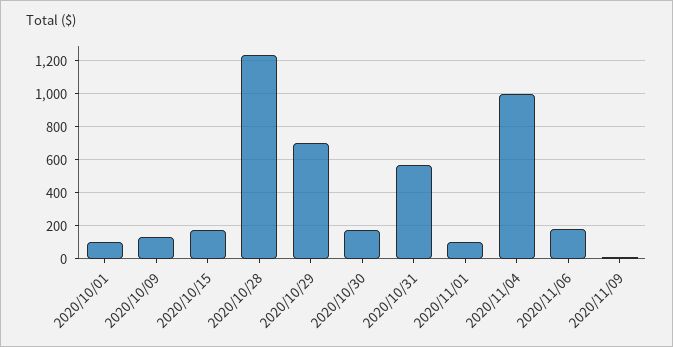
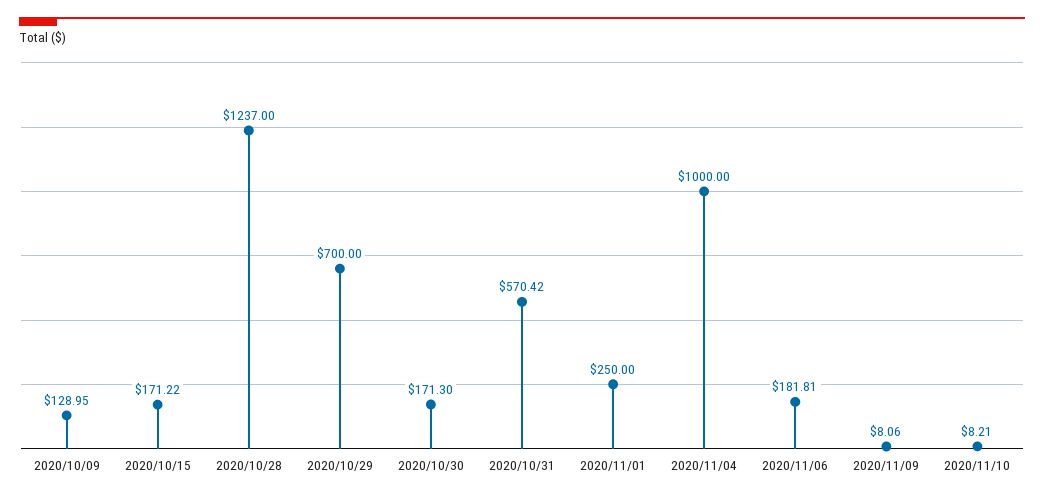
2020/10/01: 100 -> none
2020/11/01: 100 -> 250
2020/11/10: none -> 8.21

